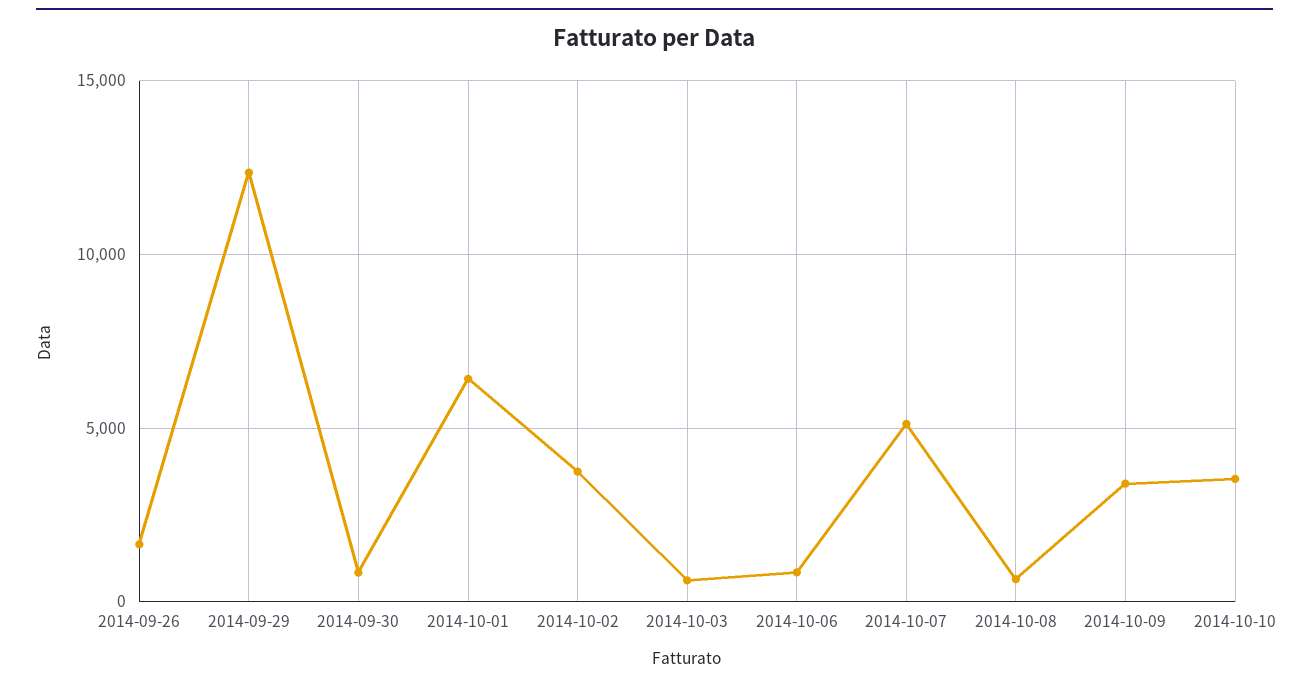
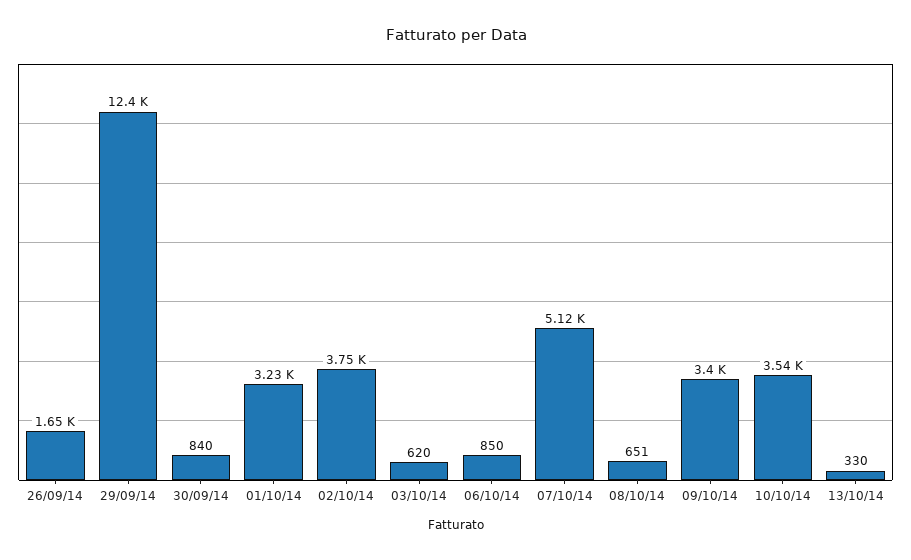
2014-10-01: 6500 -> 3230
13/10/14: none -> 330

